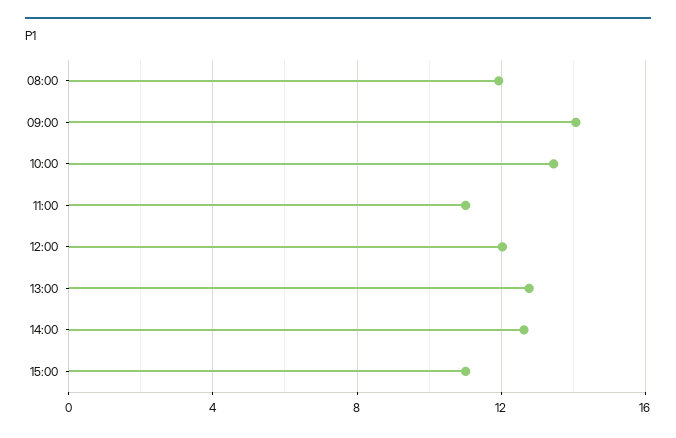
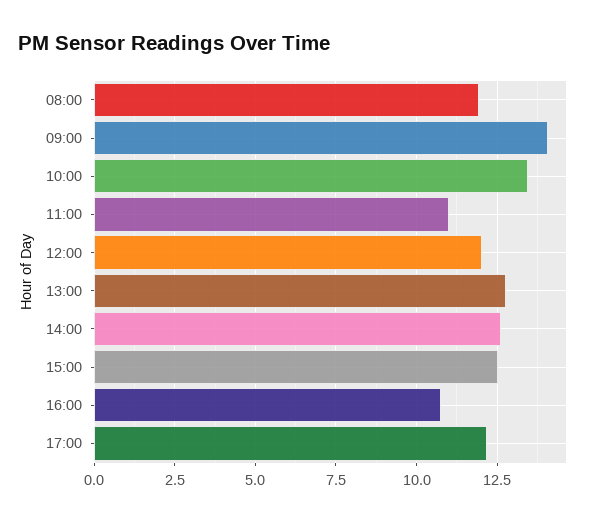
15:00: 11 -> 12.5
16:00: none -> 10.75
17:00: none -> 12.25

